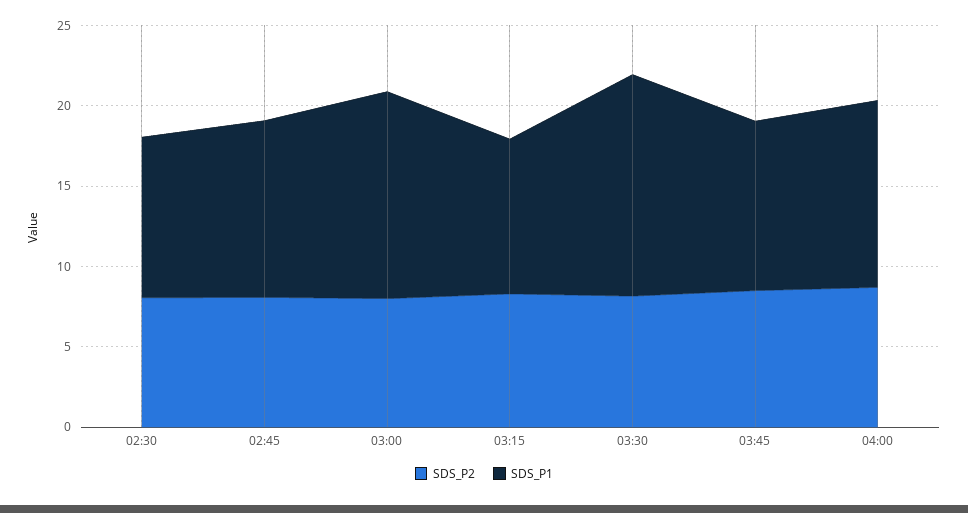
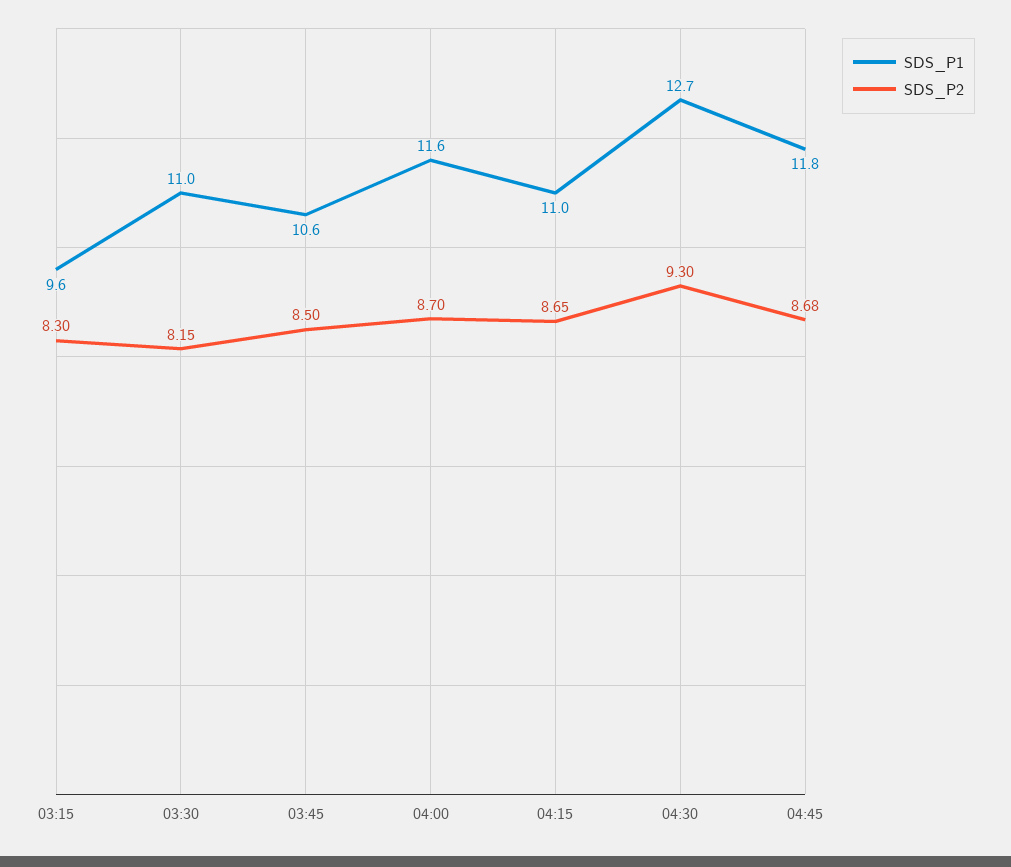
SDS_P2, 02:30: 8 -> none
SDS_P1, 02:30: 10 -> none
SDS_P2, 02:45: 8 -> none
SDS_P1, 02:45: 11 -> none
SDS_P2, 03:00: 8 -> none
SDS_P1, 03:00: 13 -> none
SDS_P1, 03:30: 14 -> 11
SDS_P1, 04:15: none -> 11
SDS_P2, 04:15: none -> 8.65
SDS_P1, 04:30: none -> 12.7
SDS_P2, 04:30: none -> 9.3
SDS_P1, 04:45: none -> 11.8
SDS_P2, 04:45: none -> 8.68

